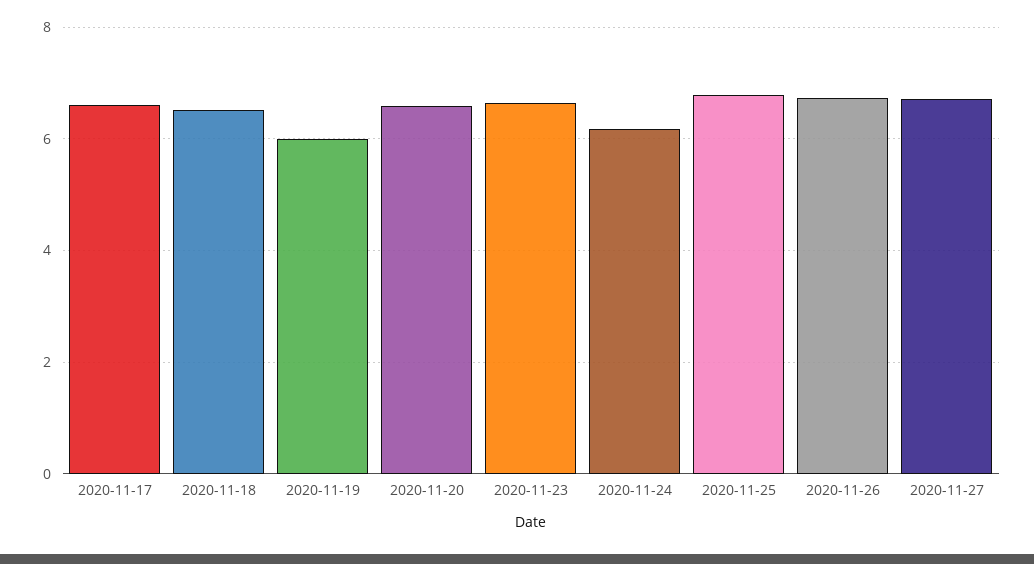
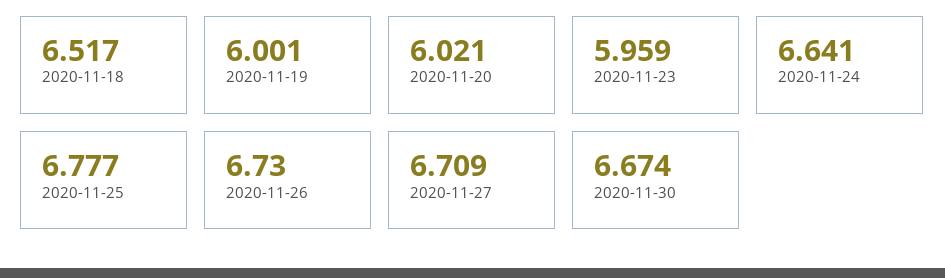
2020-11-17: 6.6 -> none
2020-11-20: 6.6 -> 6.021
2020-11-23: 6.6 -> 5.959
2020-11-24: 6.2 -> 6.641
2020-11-30: none -> 6.674

